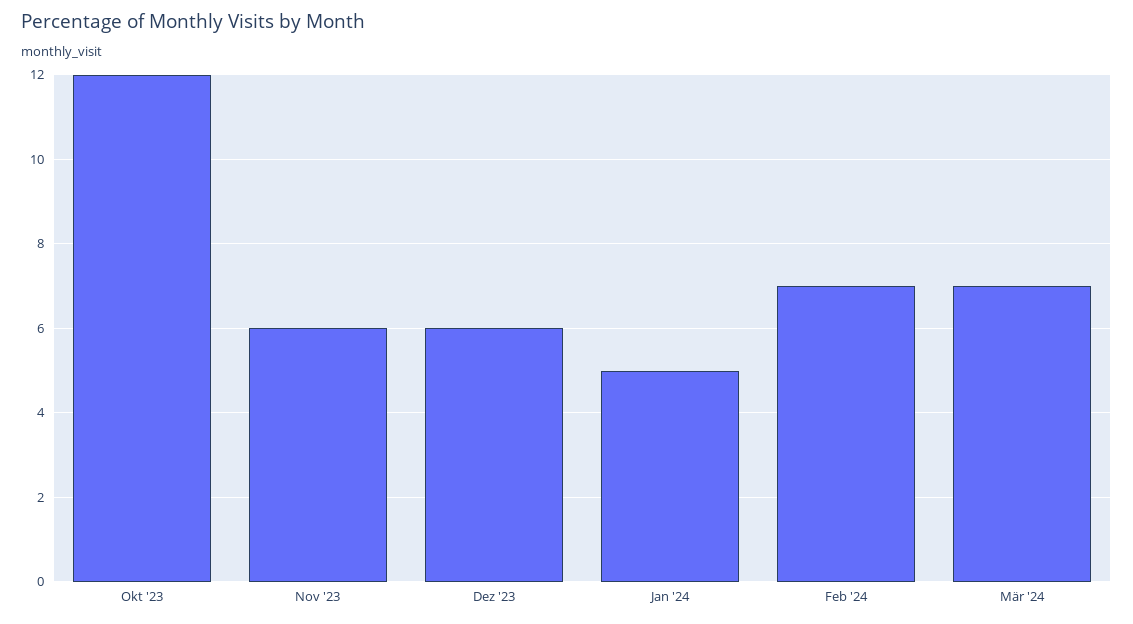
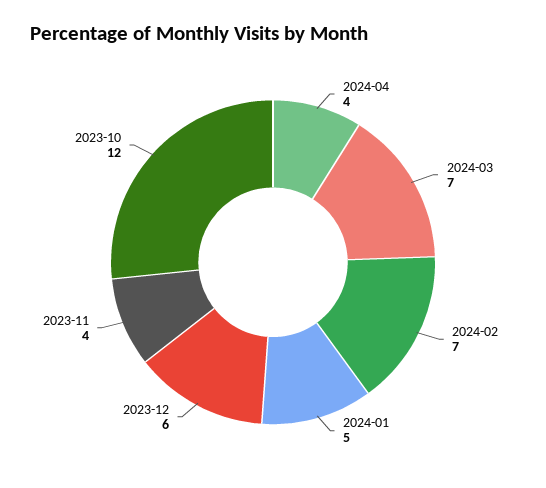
Nov '23: 6 -> 4
2024-04: none -> 4

